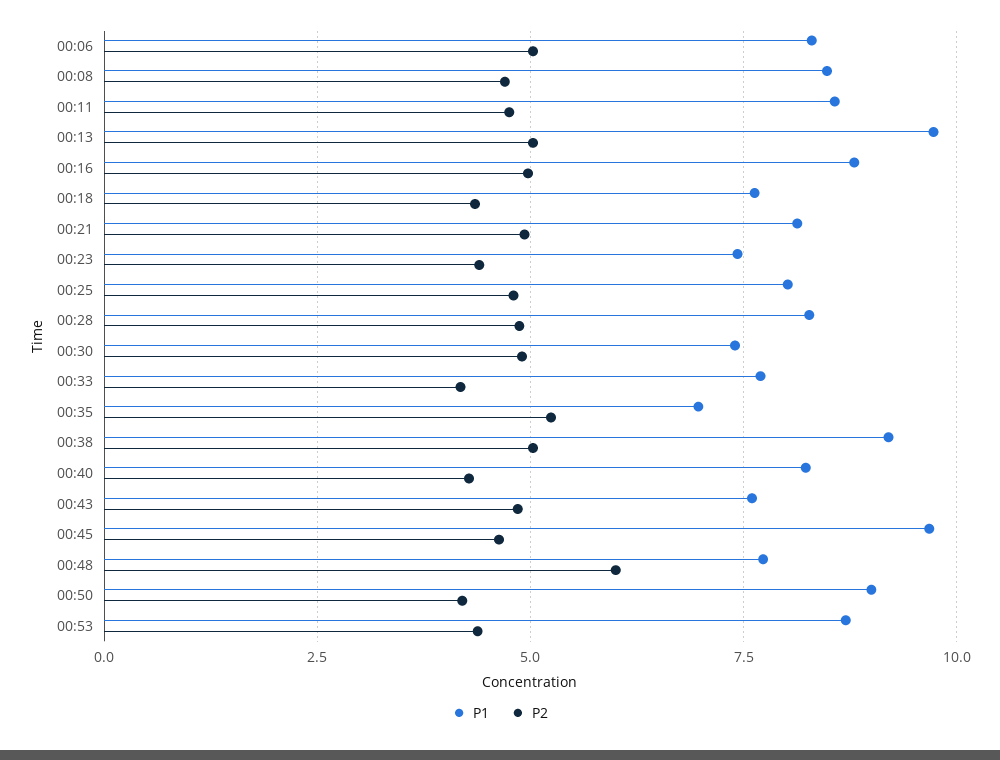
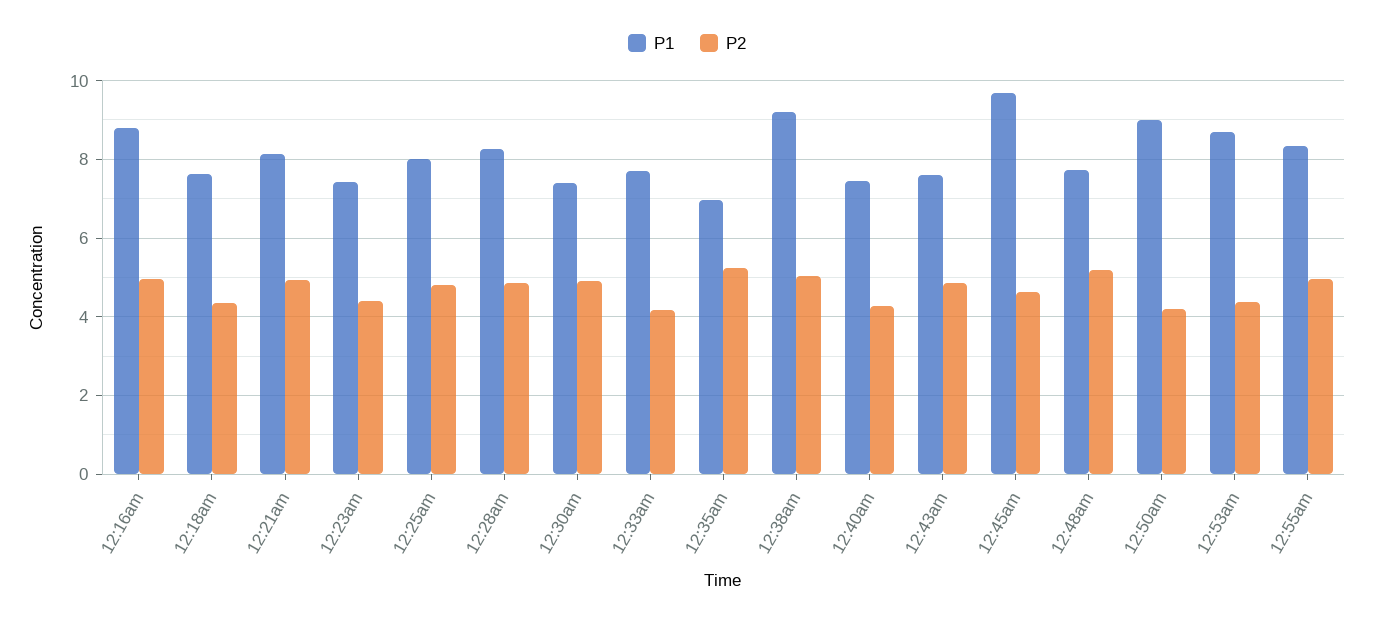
P1, 00:06: 8.25 -> none
P2, 00:06: 5 -> none
P1, 00:08: 8.5 -> none
P2, 00:08: 4.75 -> none
P1, 00:11: 8.5 -> none
P2, 00:11: 4.75 -> none
P1, 00:13: 9.75 -> none
P2, 00:13: 5 -> none
P1, 00:40: 8.25 -> 7.4
P2, 00:48: 6 -> 5.2
P1, 12:55am: none -> 8.4
P2, 12:55am: none -> 5

